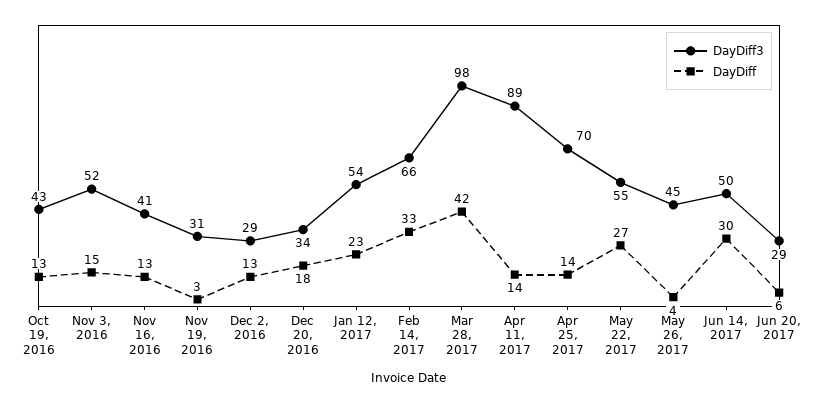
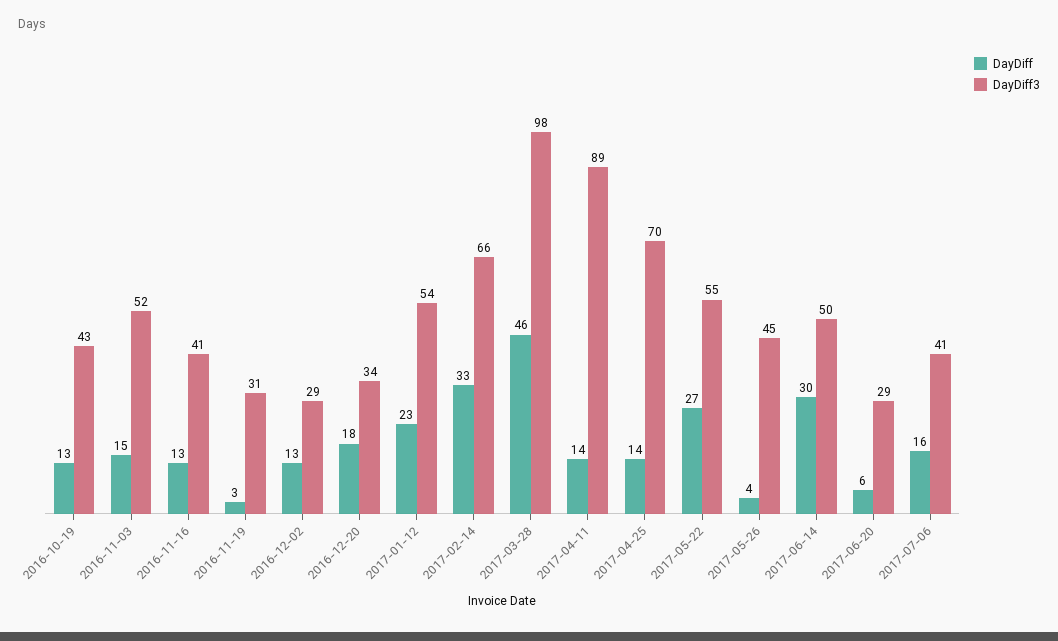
DayDiff, Mar 28, 2017: 42 -> 46
DayDiff, 2017-07-06: none -> 16
DayDiff3, 2017-07-06: none -> 41

